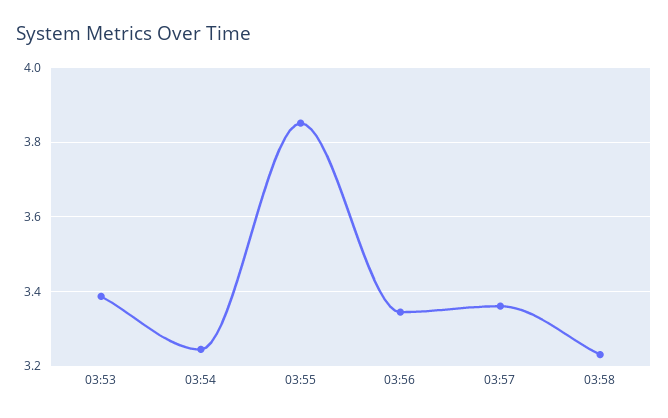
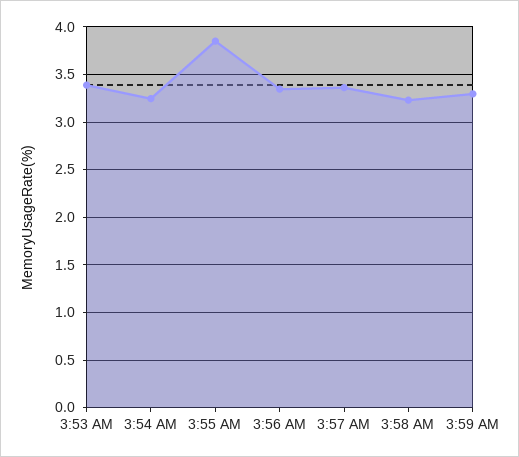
3:59 AM: none -> 3.3

